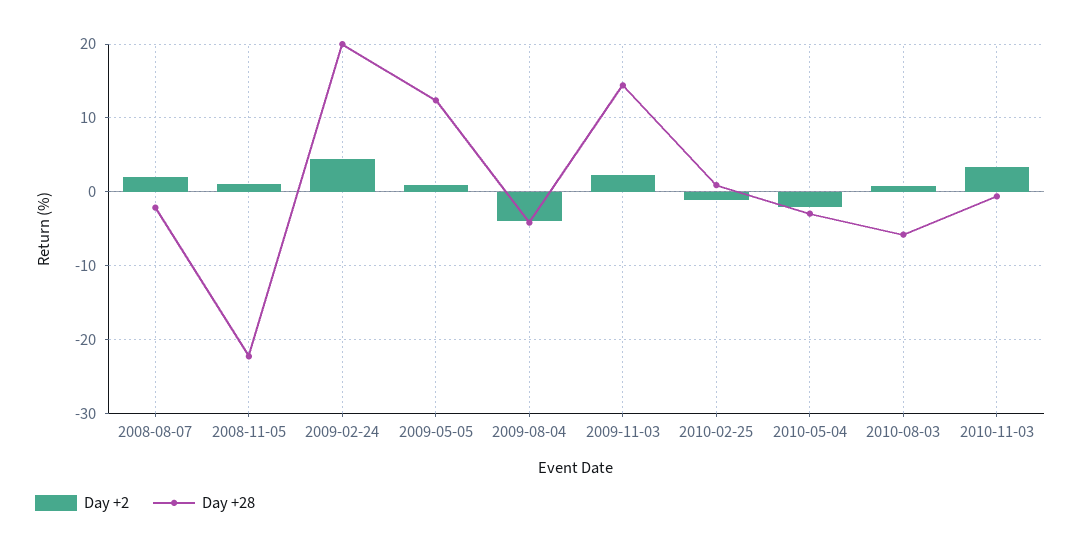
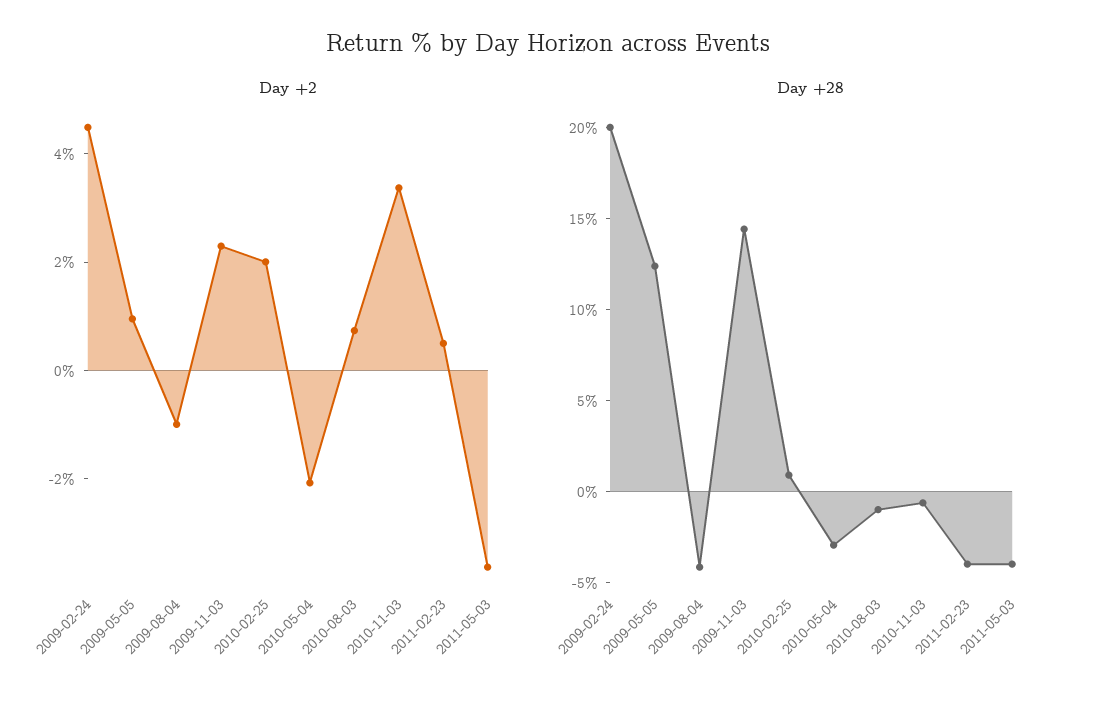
Day +2, 2008-08-07: 2 -> none
Day +28, 2008-08-07: -2 -> none
Day +2, 2008-11-05: 1 -> none
Day +28, 2008-11-05: -22 -> none
Day +2, 2009-08-04: -4 -> -1
Day +2, 2010-02-25: -1 -> 2
Day +28, 2010-08-03: -6 -> -1
Day +2, 2011-02-23: none -> 0.5
Day +2, 2011-05-03: none -> -3.5
Day +28, 2011-02-23: none -> -4
Day +28, 2011-05-03: none -> -4

